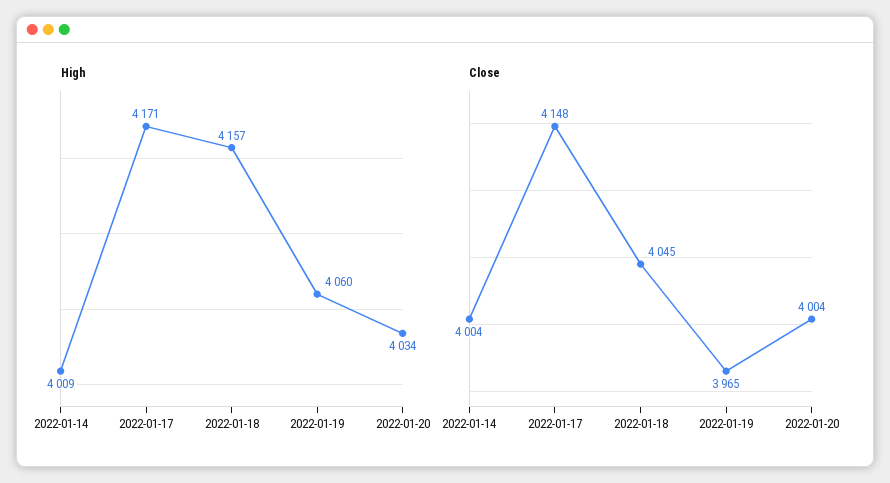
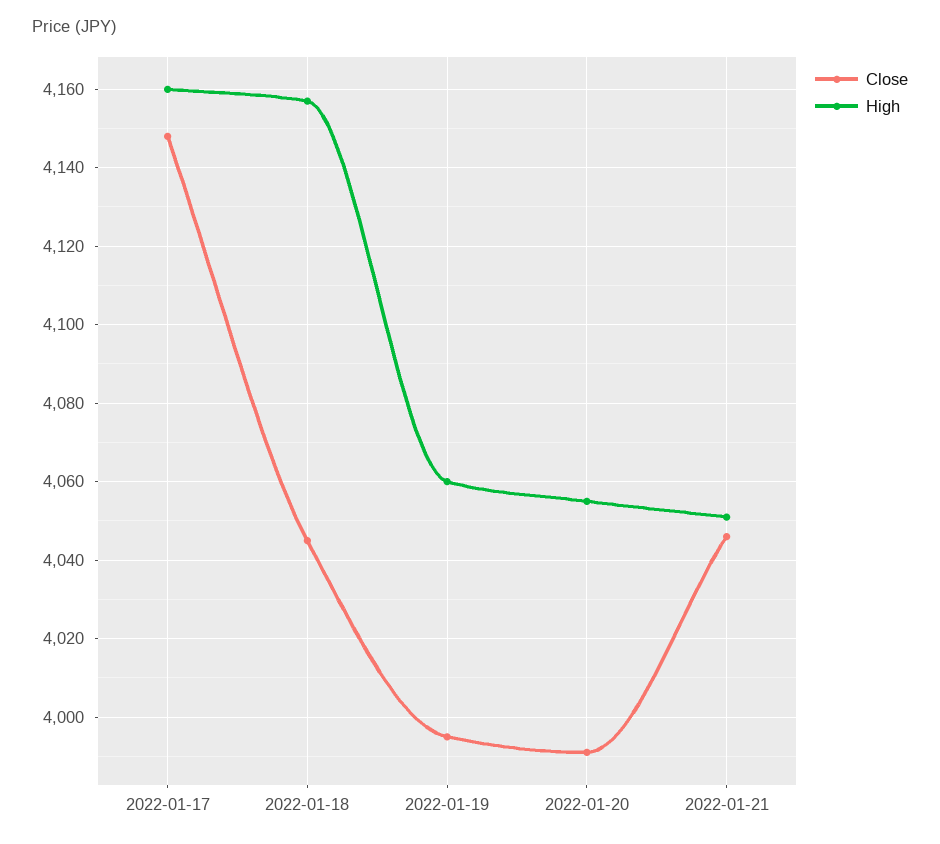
High, 2022-01-14: 4009 -> none
High, 2022-01-17: 4171 -> 4160
High, 2022-01-20: 4034 -> 4055
Close, 2022-01-14: 4004 -> none
Close, 2022-01-19: 3965 -> 3995
Close, 2022-01-20: 4004 -> 3990
Close, 2022-01-21: none -> 4045
High, 2022-01-21: none -> 4050

